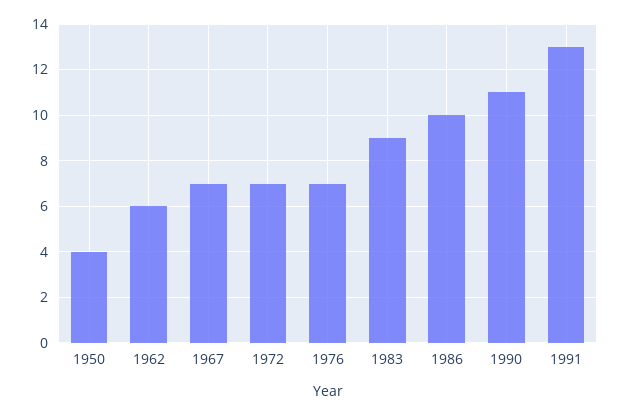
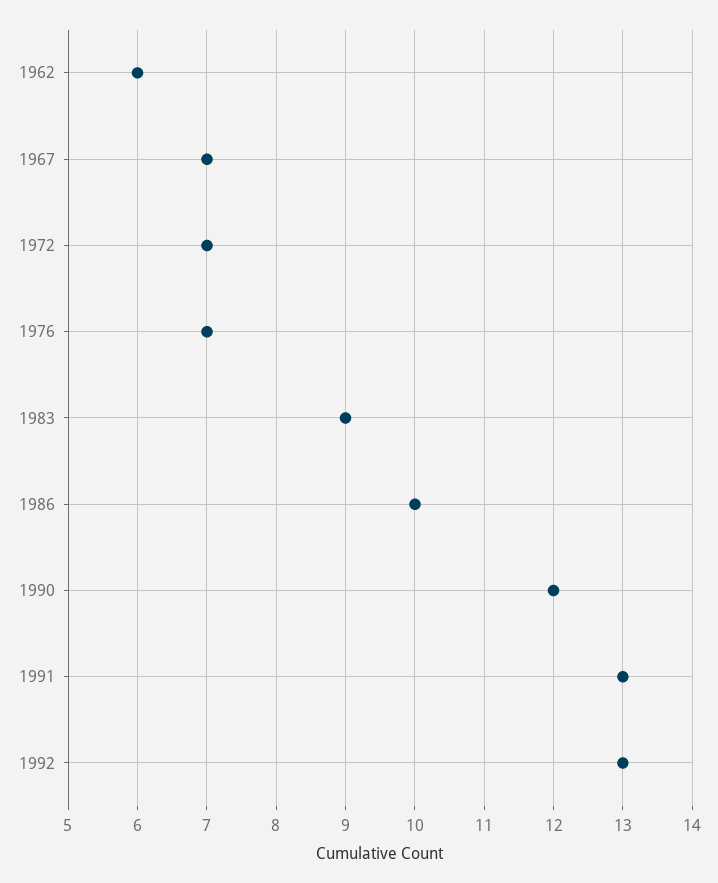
1950: 4 -> none
1990: 11 -> 12
1992: none -> 13

